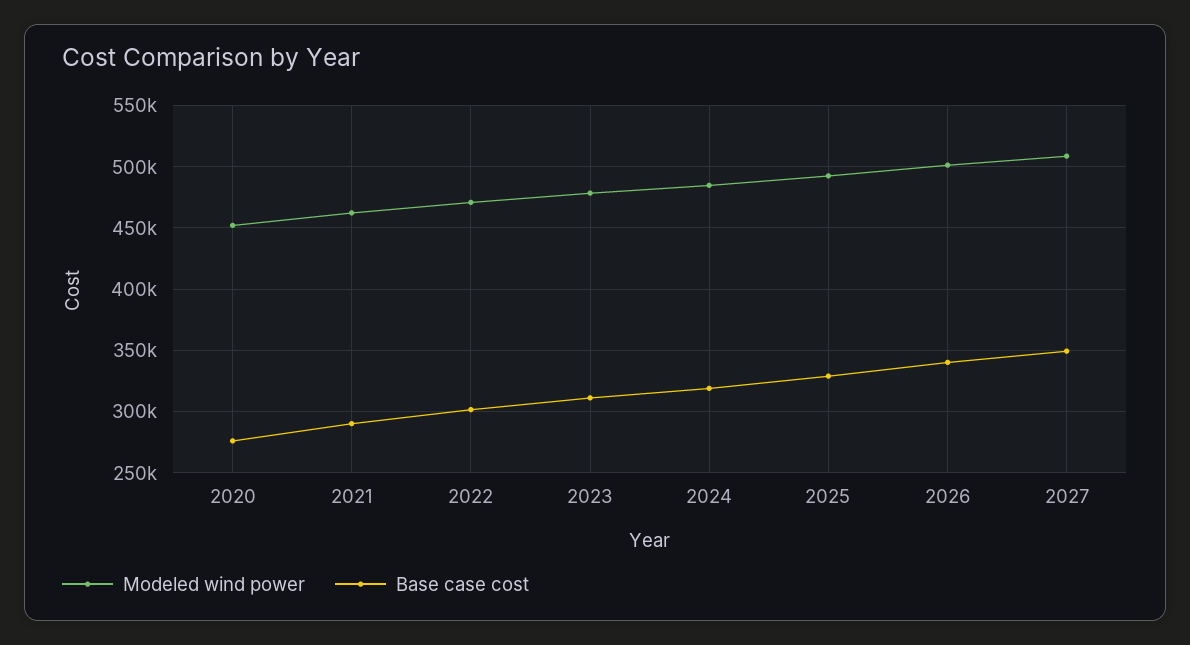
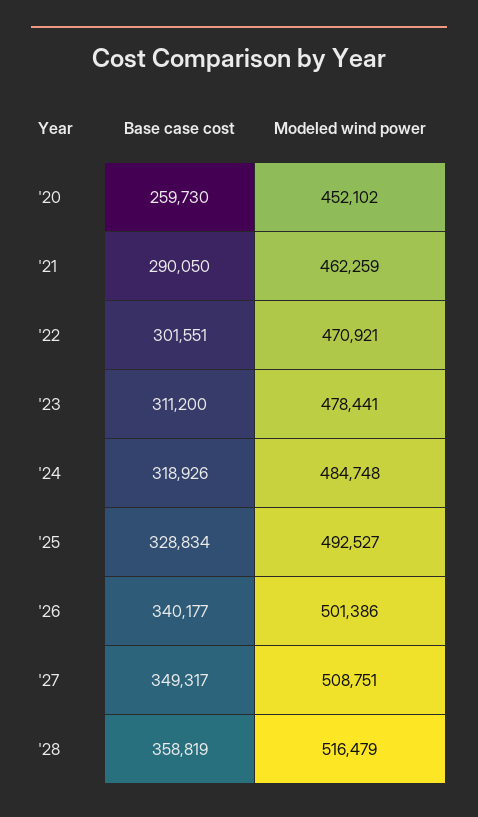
Base case cost, 2020: 275000 -> 259730
Base case cost, '28: none -> 358819
Modeled wind power, '28: none -> 516479

